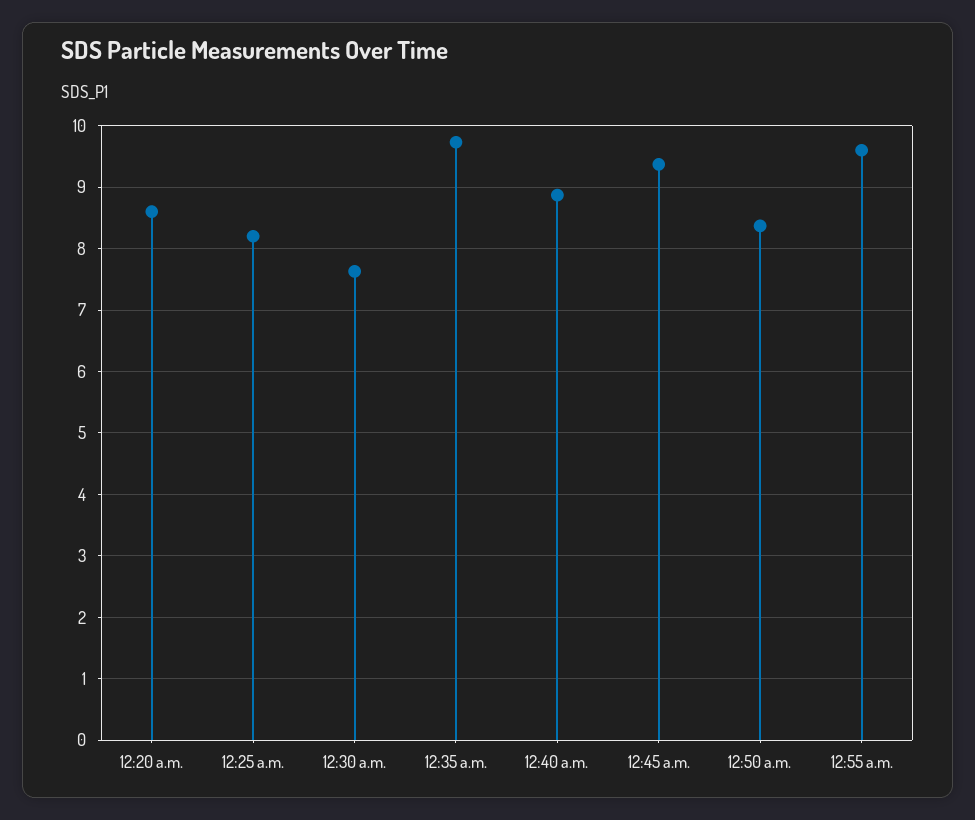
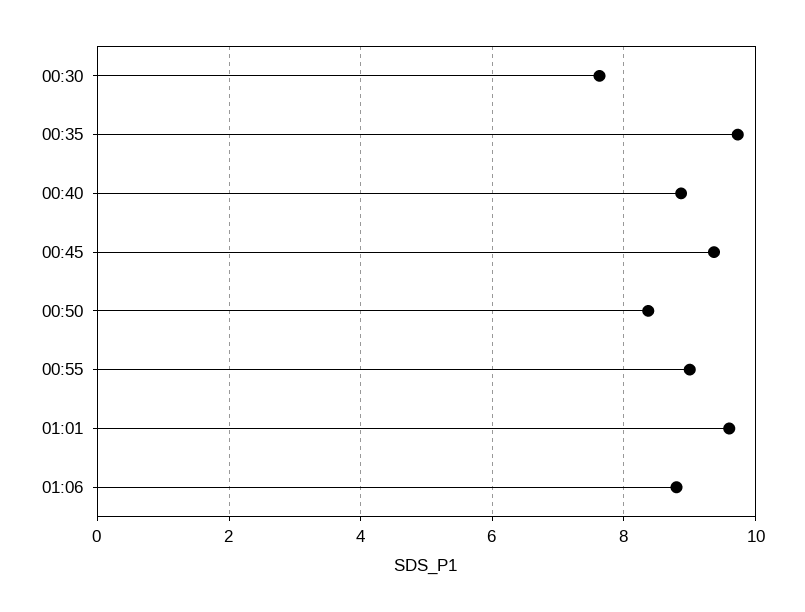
12:20 a.m.: 8.6 -> none
12:25 a.m.: 8.2 -> none
12:55 a.m.: 9.6 -> 9
01:01: none -> 9.6
01:06: none -> 8.8

